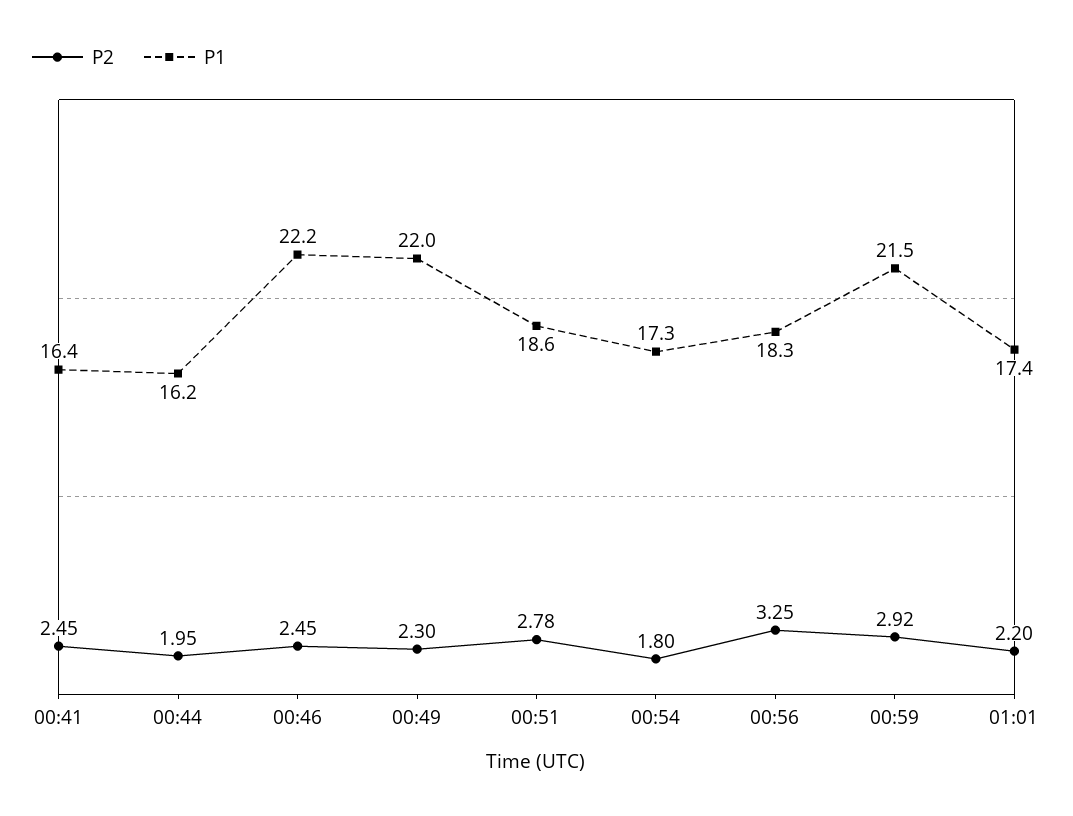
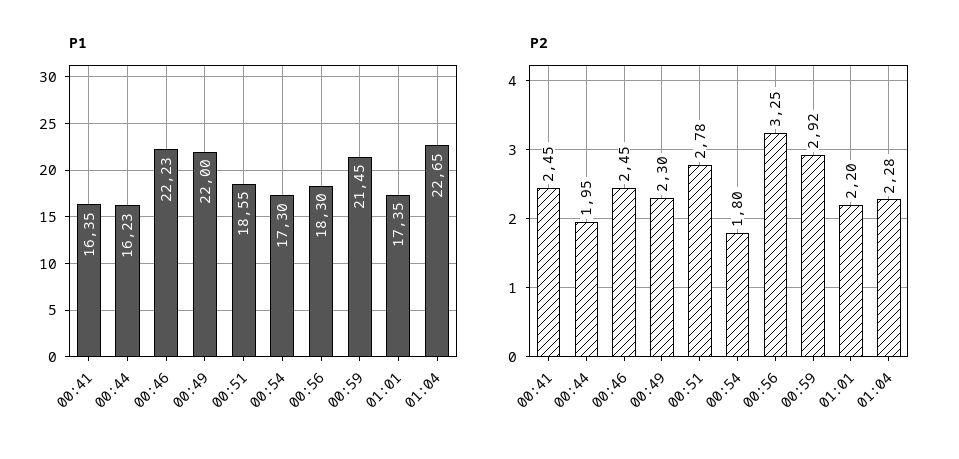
P1, 01:04: none -> 22.65
P2, 01:04: none -> 2.28

